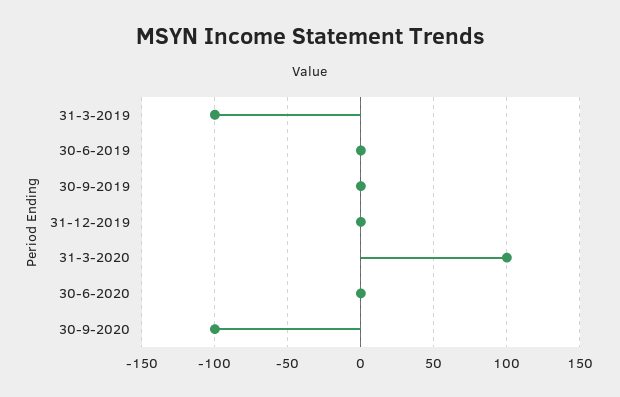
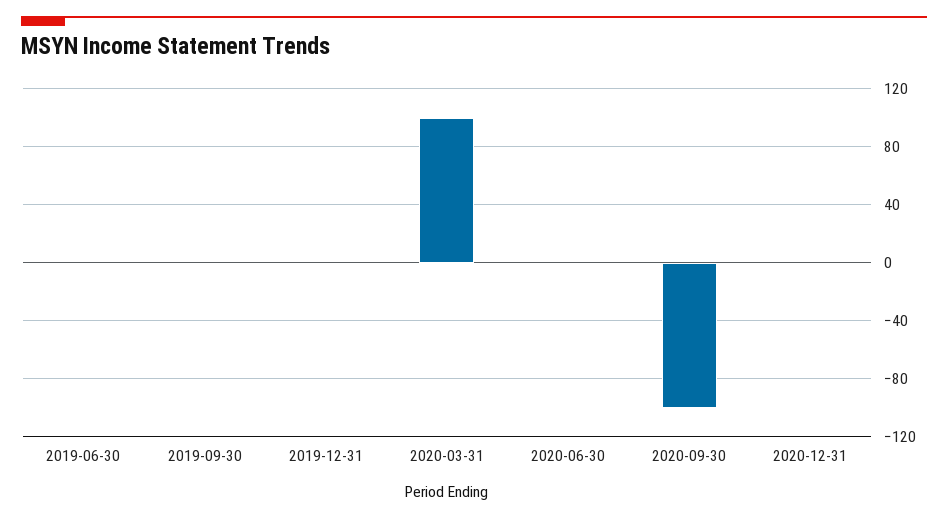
31-3-2019: -100 -> none
2020-12-31: none -> 0

